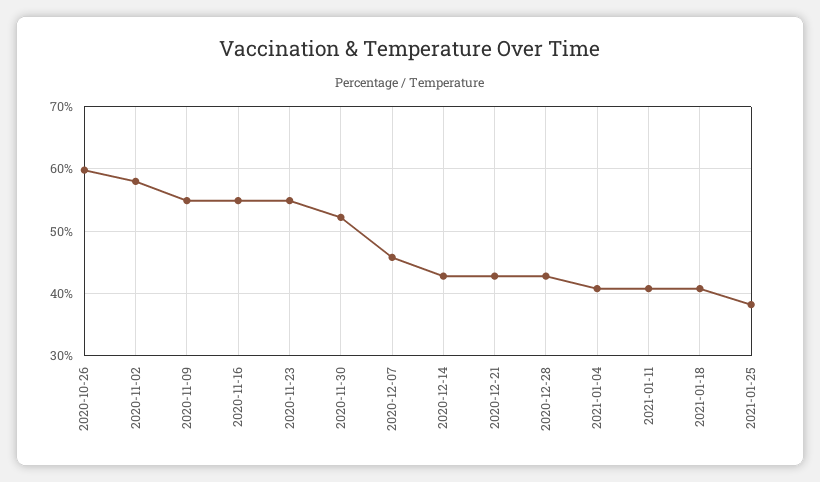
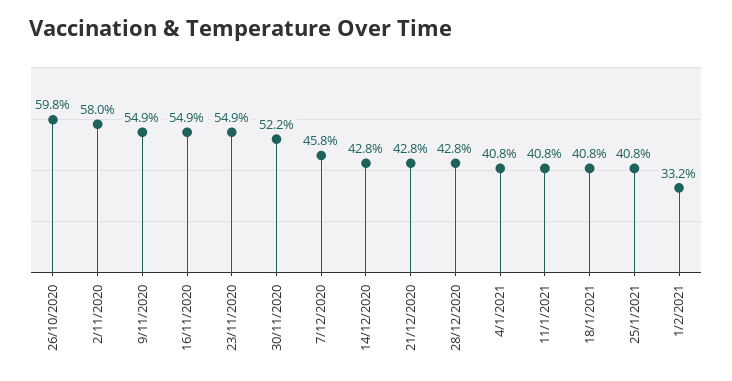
2021-01-25: 38 -> 40.8
1/2/2021: none -> 33.2

